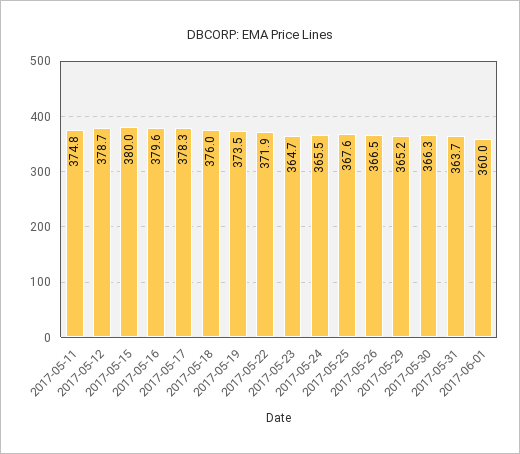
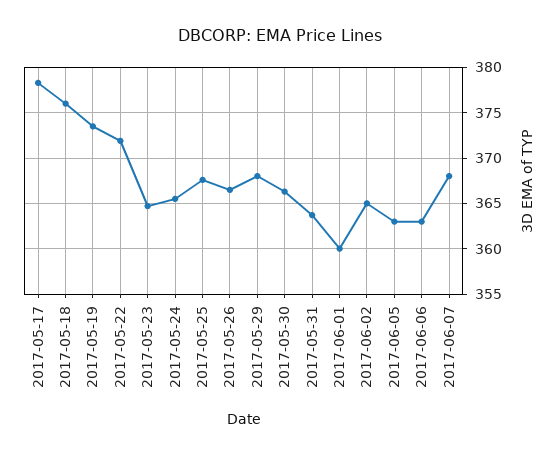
2017-05-11: 374.8 -> none
2017-05-12: 378.7 -> none
2017-05-15: 380 -> none
2017-05-16: 379.6 -> none
2017-05-29: 365.2 -> 368
2017-06-02: none -> 365
2017-06-05: none -> 363
2017-06-06: none -> 363
2017-06-07: none -> 368

